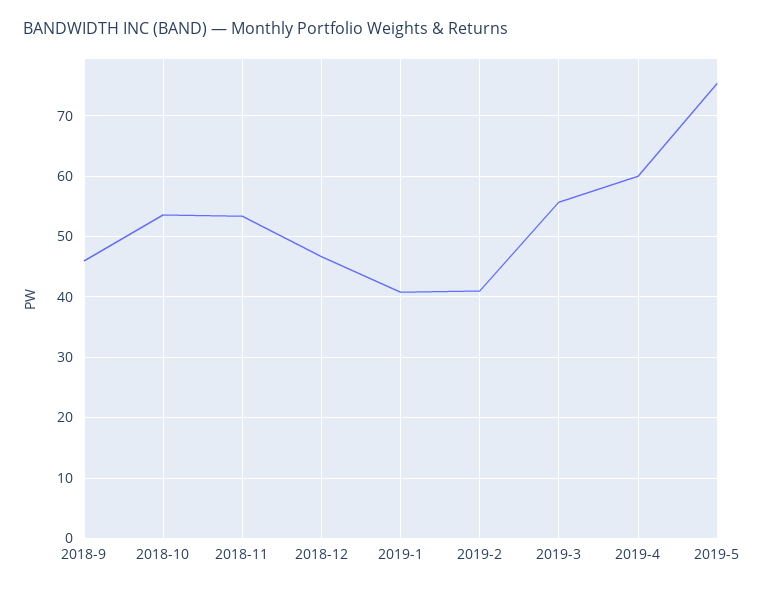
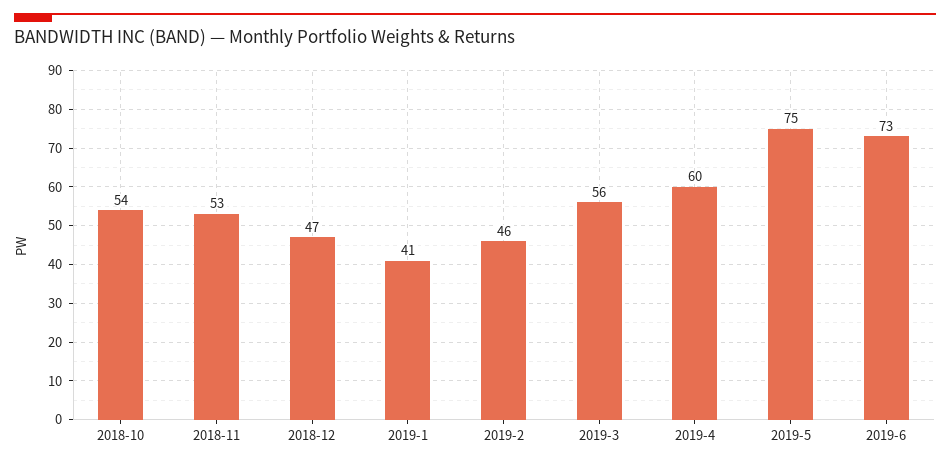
2018-9: 46 -> none
2019-2: 41 -> 46
2019-6: none -> 73

